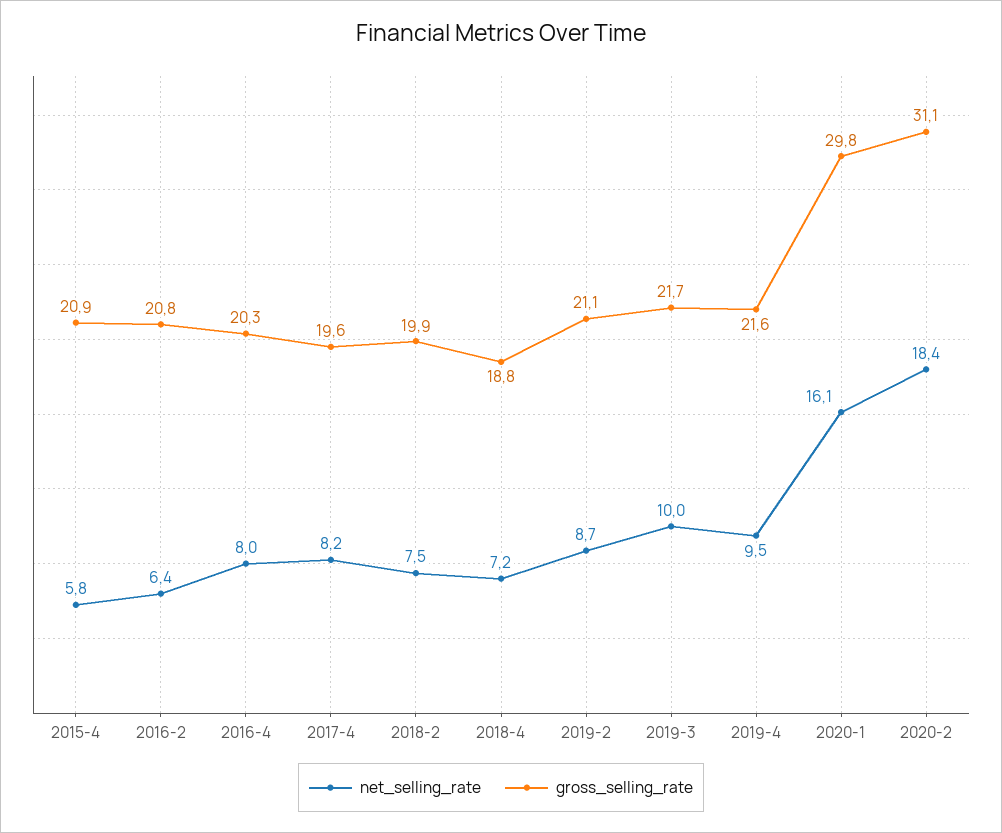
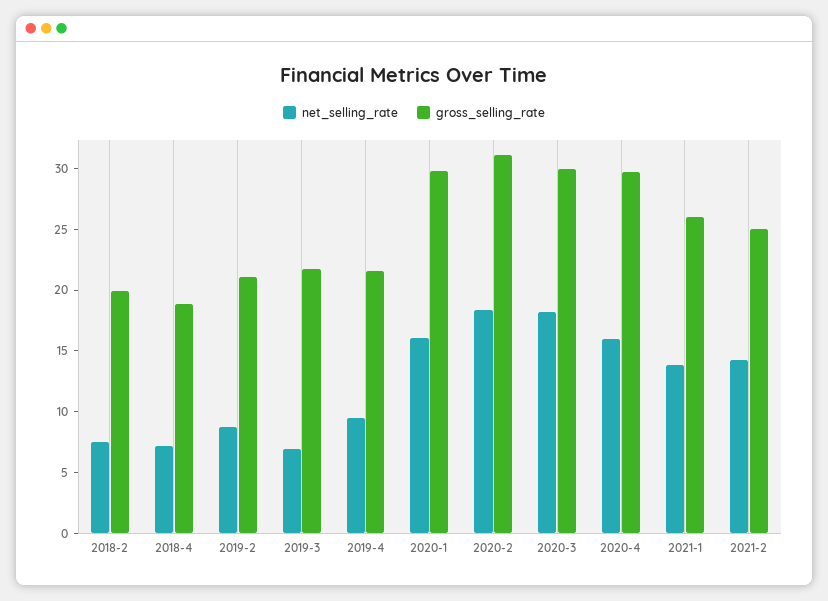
net_selling_rate, 2015-4: 5.8 -> none
gross_selling_rate, 2015-4: 20.9 -> none
net_selling_rate, 2016-2: 6.4 -> none
gross_selling_rate, 2016-2: 20.8 -> none
net_selling_rate, 2016-4: 8 -> none
gross_selling_rate, 2016-4: 20.3 -> none
net_selling_rate, 2017-4: 8.2 -> none
gross_selling_rate, 2017-4: 19.6 -> none
net_selling_rate, 2019-3: 10 -> 7
net_selling_rate, 2020-3: none -> 18
gross_selling_rate, 2020-3: none -> 30
net_selling_rate, 2020-4: none -> 16
gross_selling_rate, 2020-4: none -> 30
net_selling_rate, 2021-1: none -> 14
gross_selling_rate, 2021-1: none -> 26
net_selling_rate, 2021-2: none -> 14
gross_selling_rate, 2021-2: none -> 25

